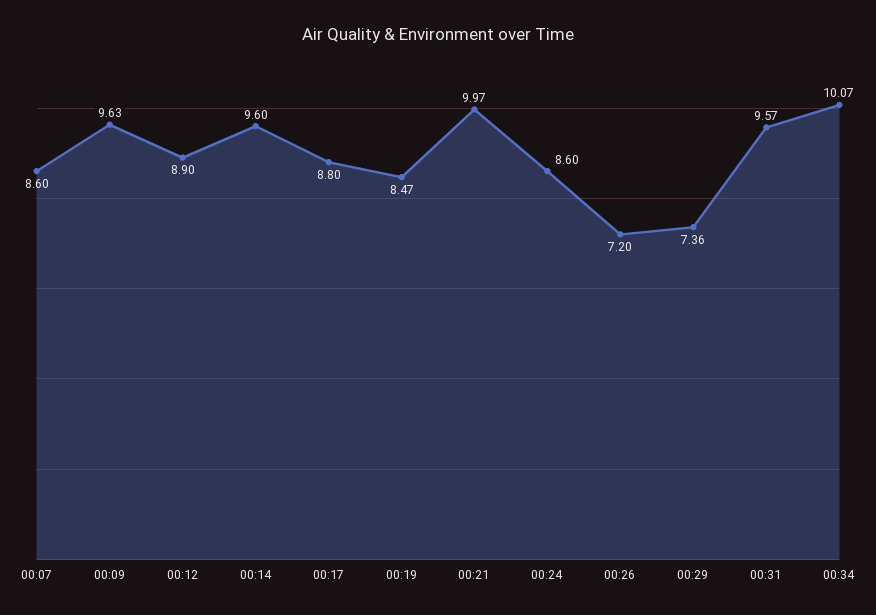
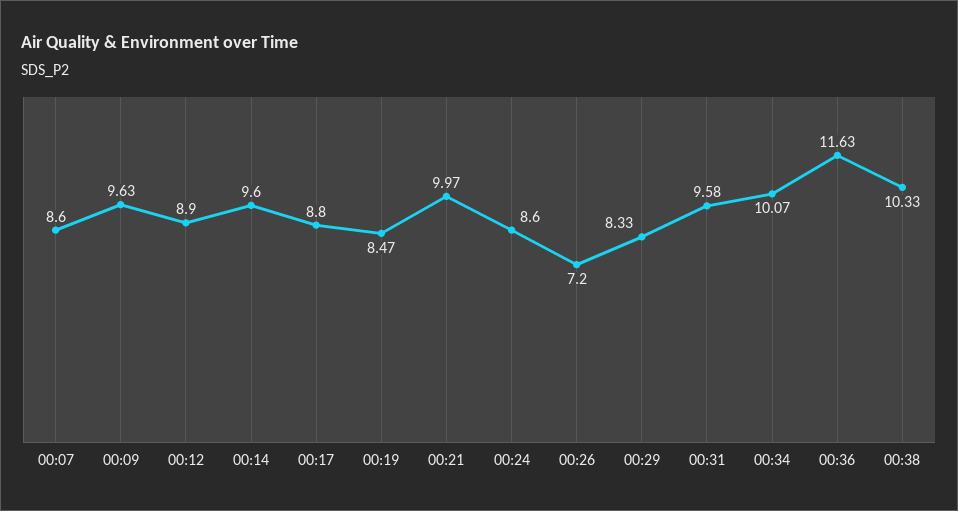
00:29: 7.36 -> 8.33
00:31: 9.57 -> 9.58
00:36: none -> 11.63
00:38: none -> 10.33

